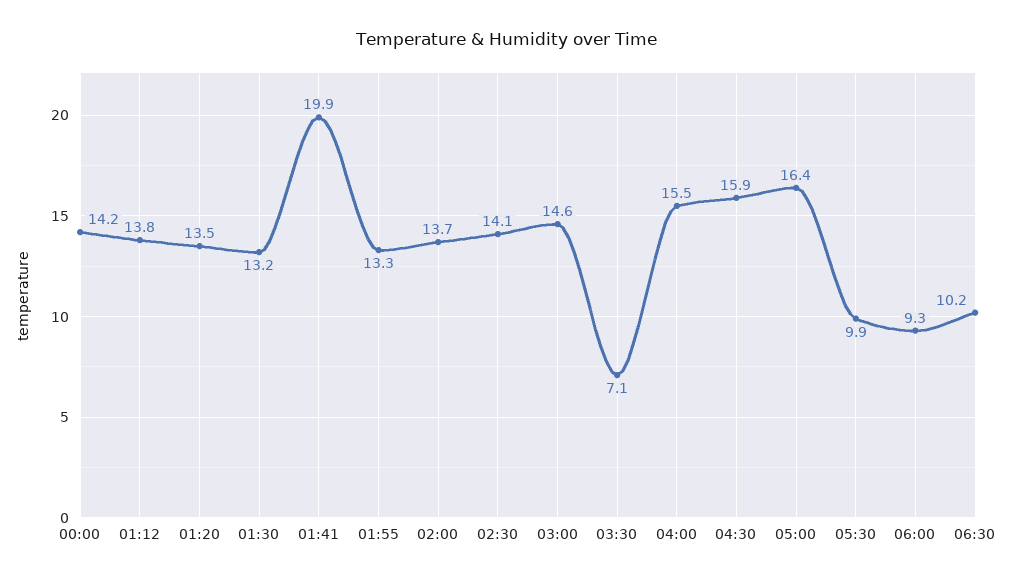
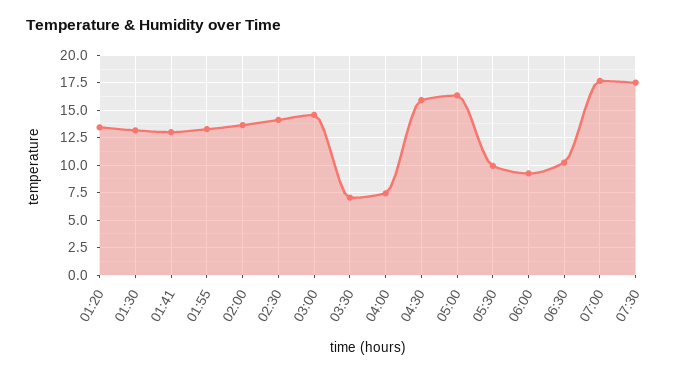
00:00: 14.2 -> none
01:12: 13.8 -> none
01:41: 19.9 -> 12.5
04:00: 15.5 -> 7.5
07:00: none -> 17.5
07:30: none -> 17.5

